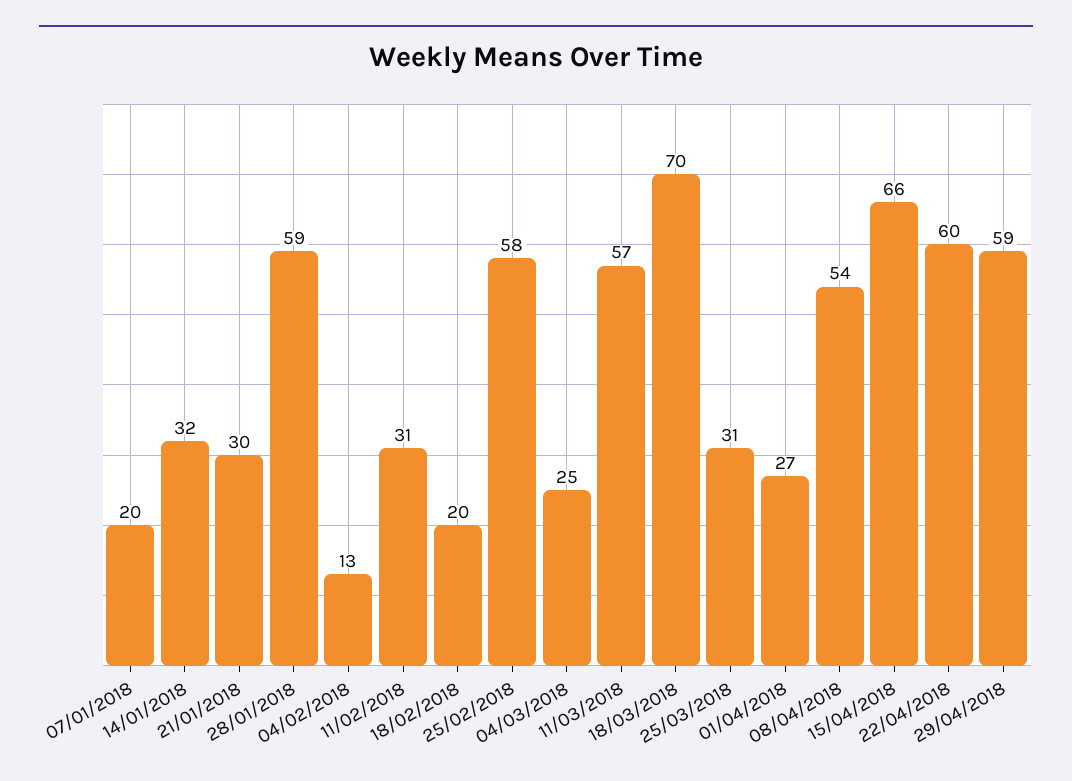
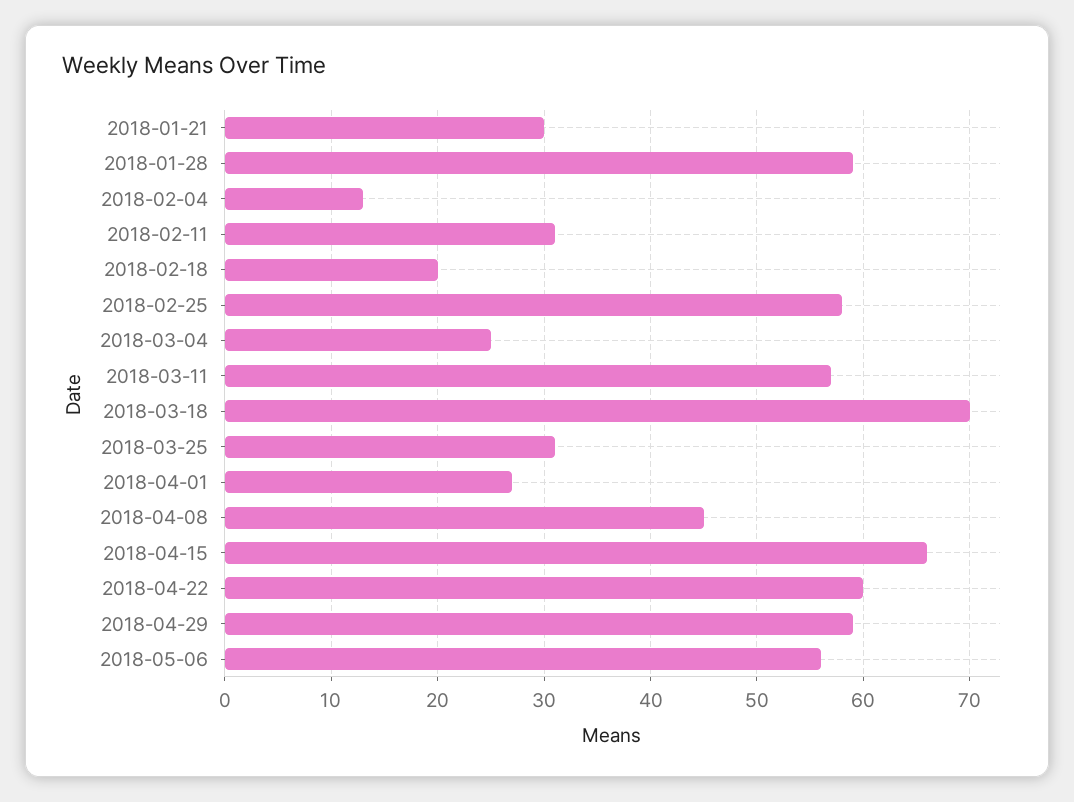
07/01/2018: 20 -> none
14/01/2018: 32 -> none
08/04/2018: 54 -> 45
2018-05-06: none -> 56

